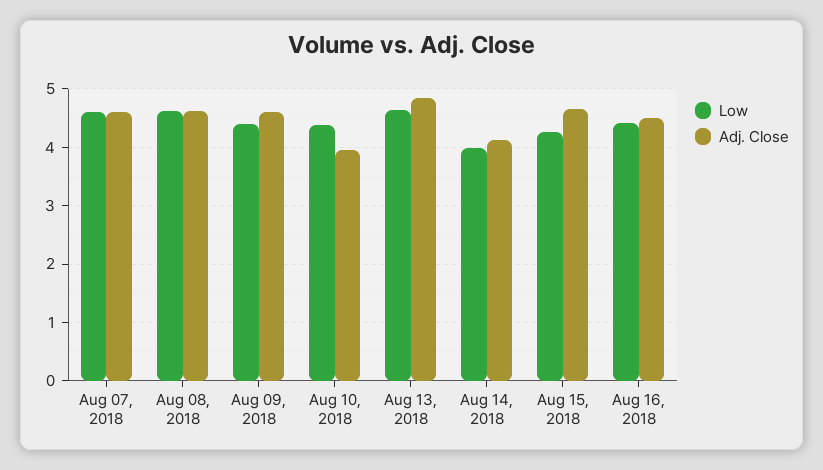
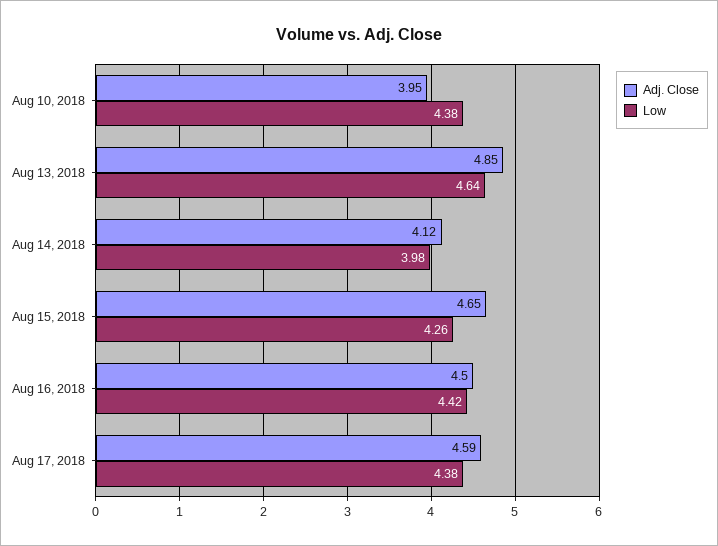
Low, Aug 07, 2018: 4.6 -> none
Adj. Close, Aug 07, 2018: 4.6 -> none
Low, Aug 08, 2018: 4.6 -> none
Adj. Close, Aug 08, 2018: 4.6 -> none
Low, Aug 09, 2018: 4.4 -> none
Adj. Close, Aug 09, 2018: 4.6 -> none
Adj. Close, Aug 17, 2018: none -> 4.59
Low, Aug 17, 2018: none -> 4.38

